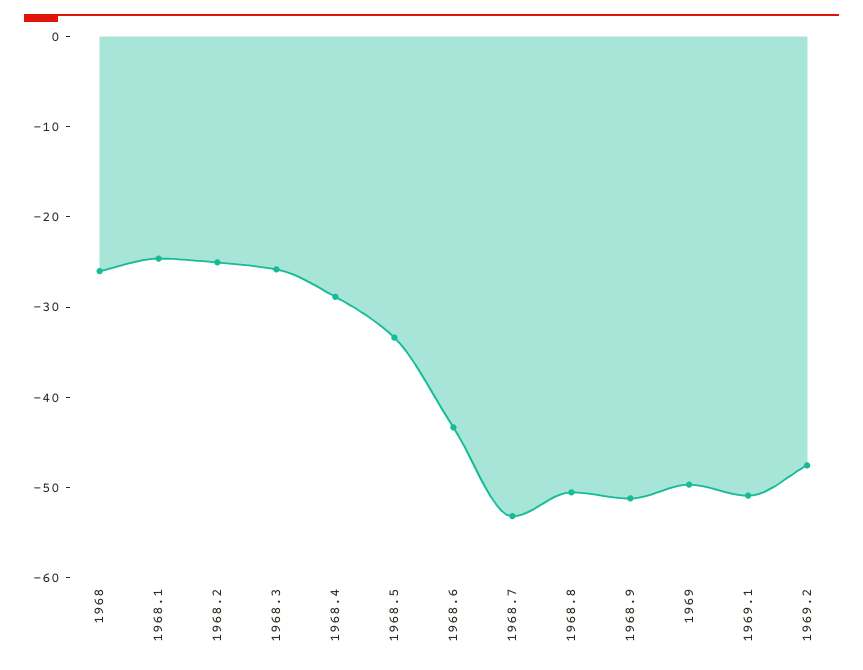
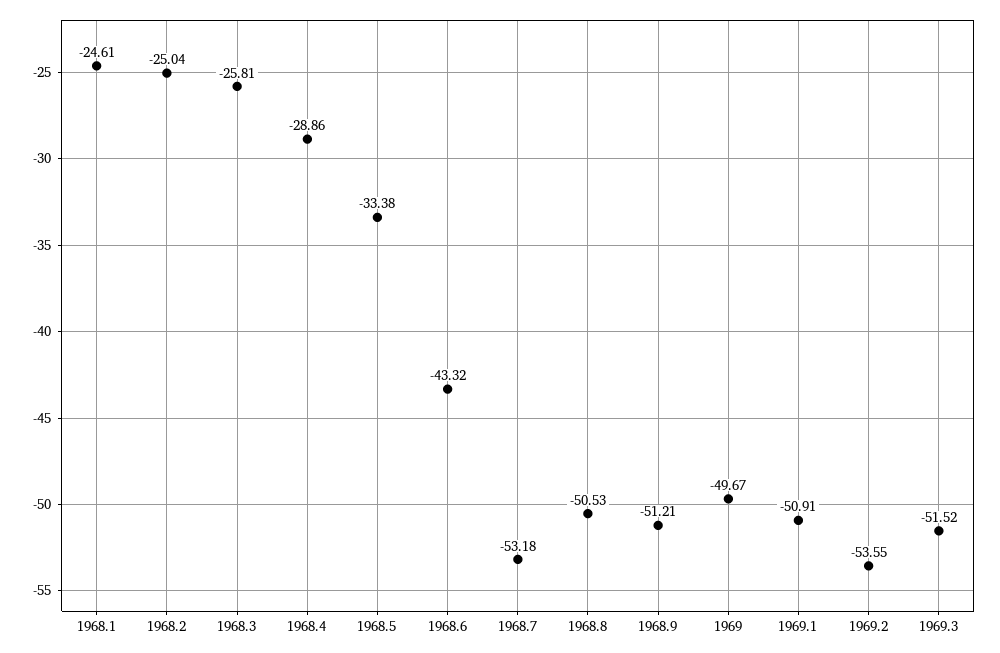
1968: -26 -> none
1969.2: -48 -> -53.55
1969.3: none -> -51.52

